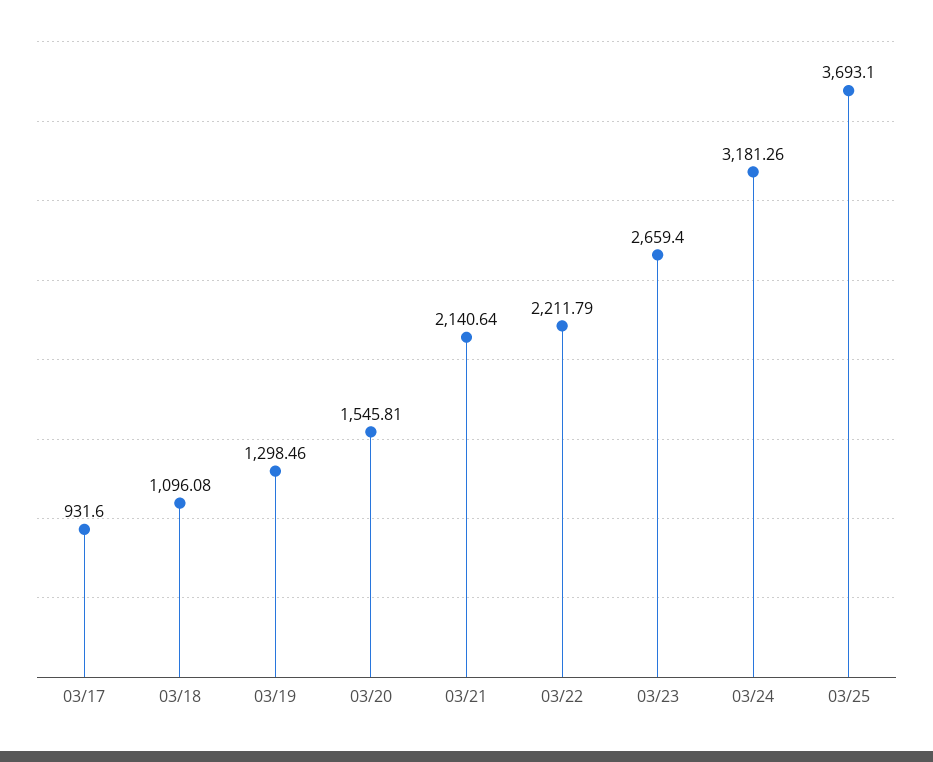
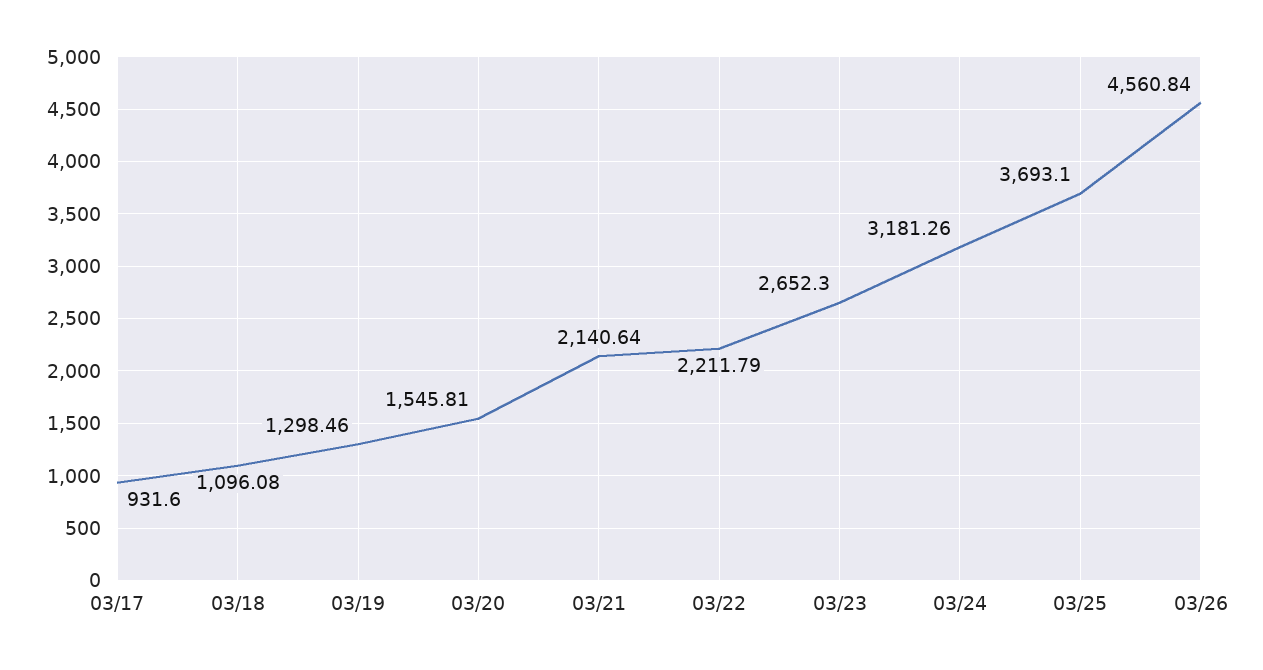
03/23: 2659.4 -> 2652.3
03/26: none -> 4560.84

